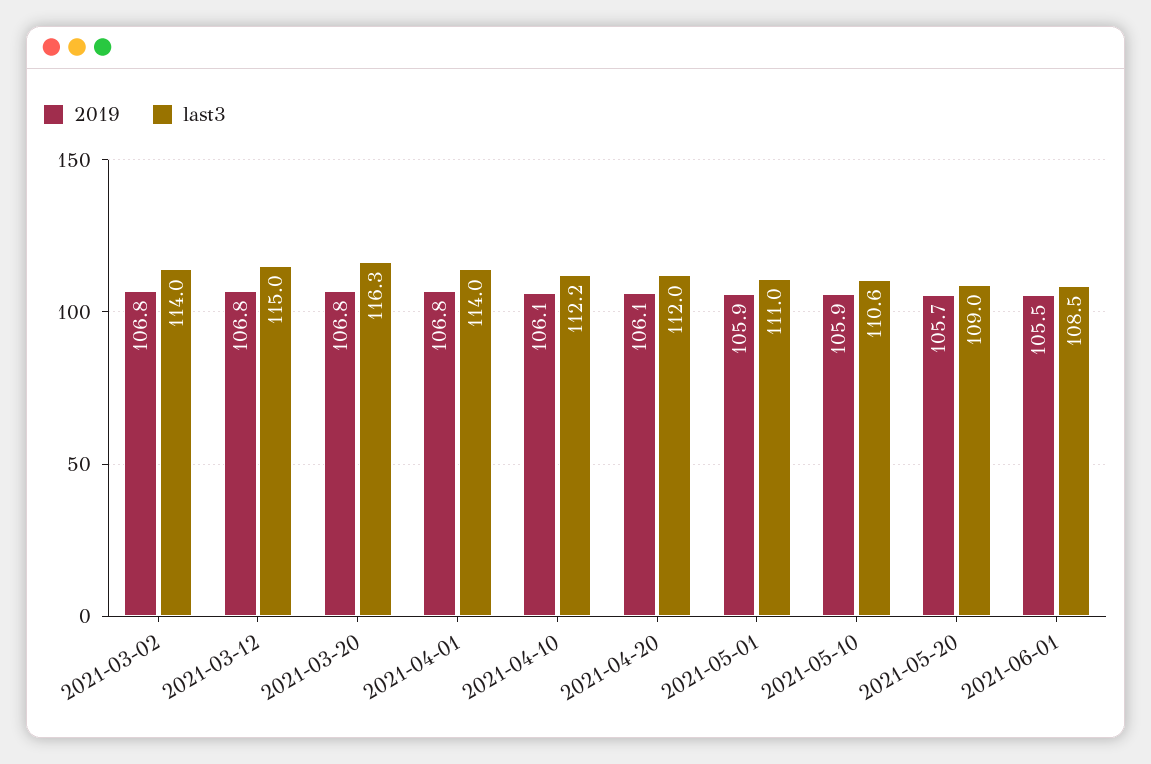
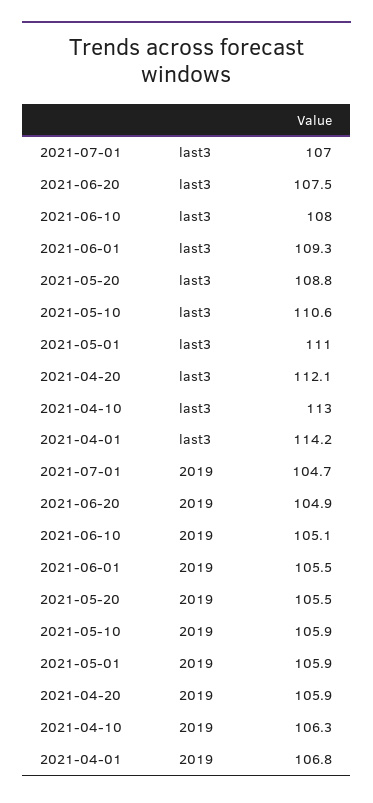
2019, 2021-03-02: 106.8 -> none
last3, 2021-03-02: 114 -> none
2019, 2021-03-12: 106.8 -> none
last3, 2021-03-12: 115 -> none
2019, 2021-03-20: 106.8 -> none
last3, 2021-03-20: 116.3 -> none
last3, 2021-04-01: 114 -> 114.2
2019, 2021-04-10: 106.1 -> 106.3
last3, 2021-04-10: 112.2 -> 113
2019, 2021-04-20: 106.1 -> 105.9
last3, 2021-04-20: 112 -> 112.1
2019, 2021-05-20: 105.7 -> 105.5
last3, 2021-05-20: 109 -> 108.8
last3, 2021-06-01: 108.5 -> 109.3
last3, 2021-07-01: none -> 107
last3, 2021-06-20: none -> 107.5
last3, 2021-06-10: none -> 108
2019, 2021-07-01: none -> 104.7
2019, 2021-06-20: none -> 104.9
2019, 2021-06-10: none -> 105.1

